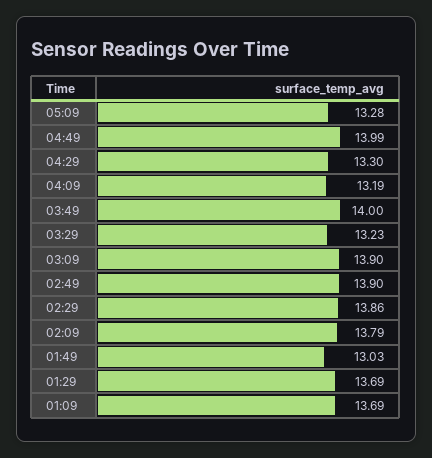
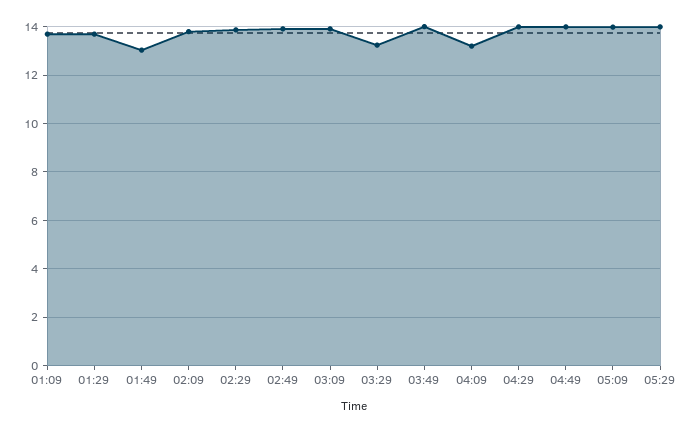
05:09: 13.28 -> 14
04:29: 13.3 -> 14
05:29: none -> 14

